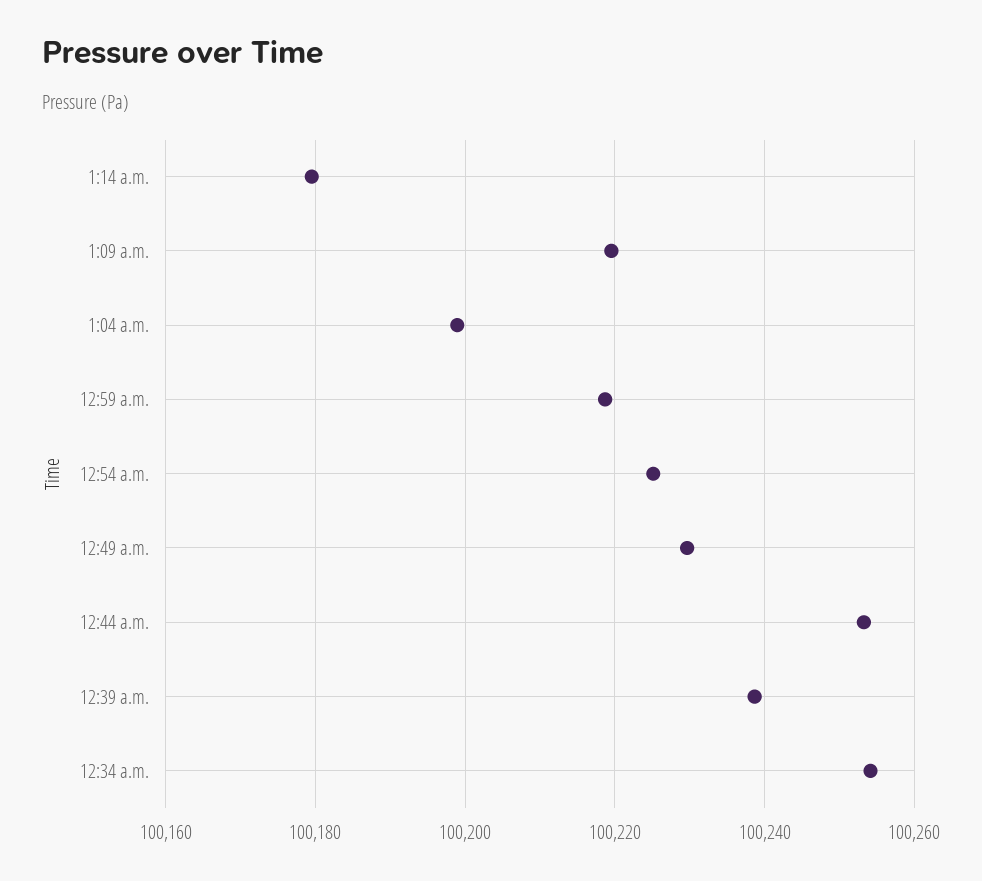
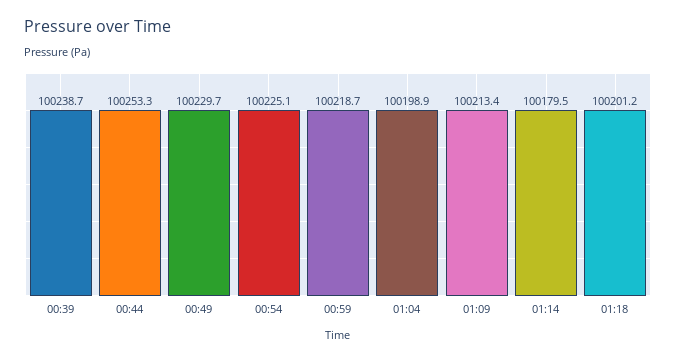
1:09 a.m.: 100220 -> 100213.4
12:34 a.m.: 100254 -> none
01:18: none -> 100201.2

